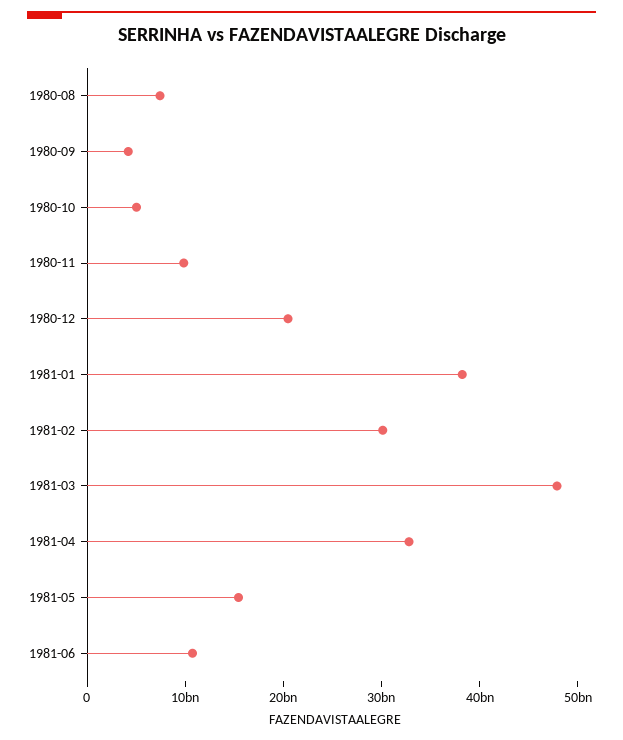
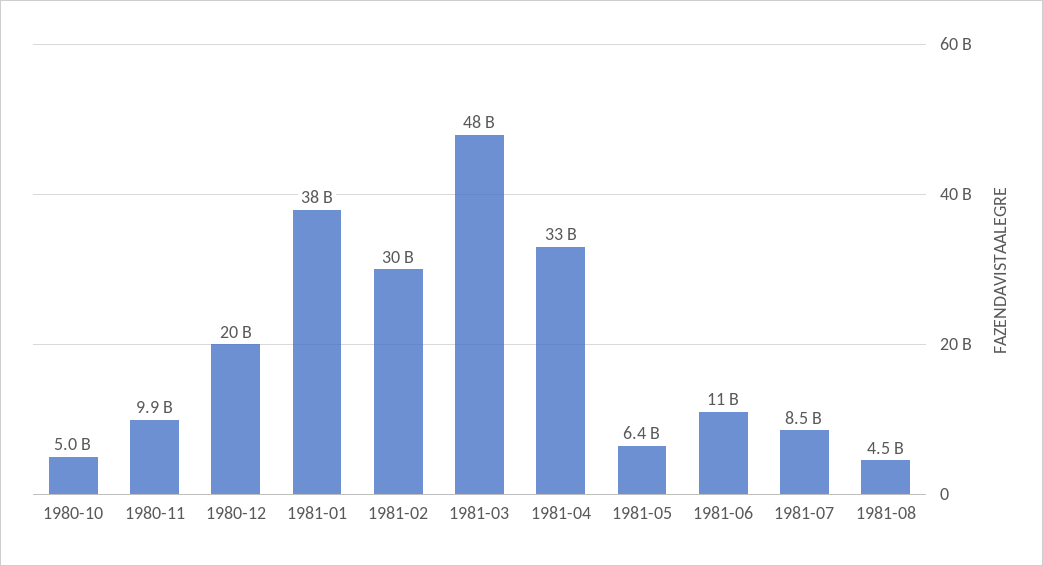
1980-08: 8000000000 -> none
1980-09: 4000000000 -> none
1981-05: 16000000000 -> 6400000000
1981-07: none -> 8500000000
1981-08: none -> 4500000000

